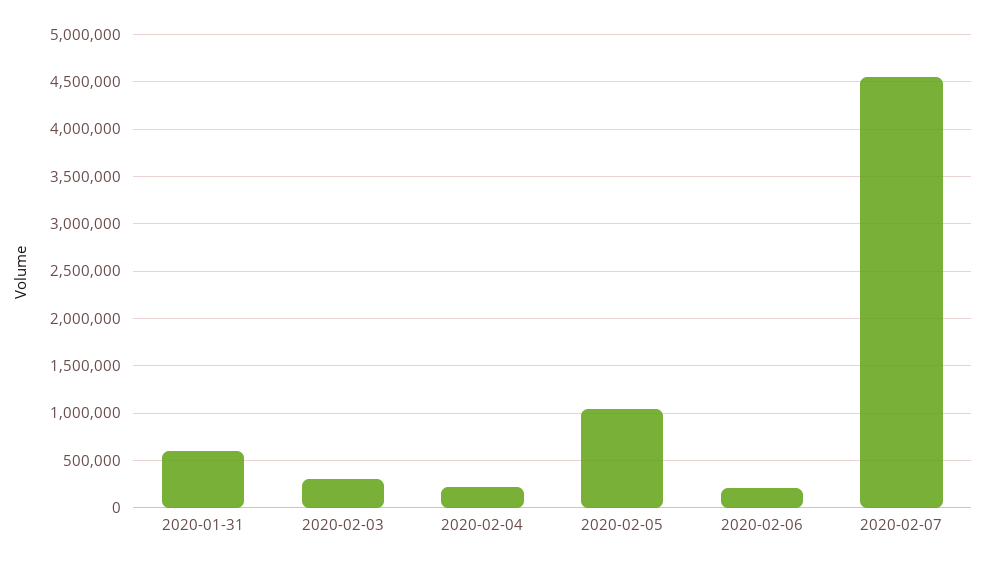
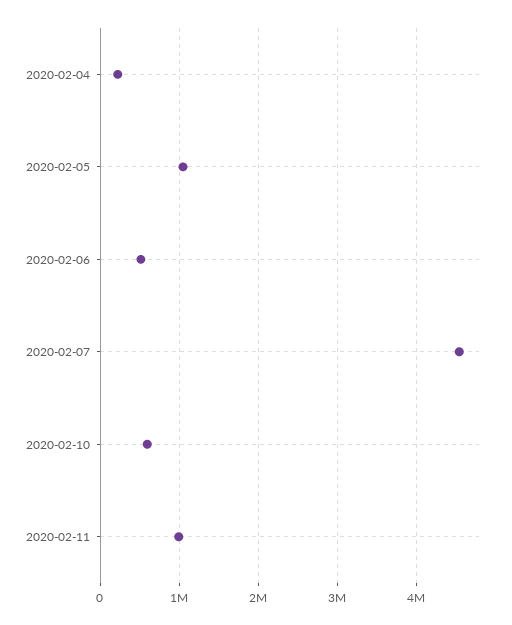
2020-01-31: 600000 -> none
2020-02-03: 300000 -> none
2020-02-06: 200000 -> 500000
2020-02-10: none -> 600000
2020-02-11: none -> 1000000

